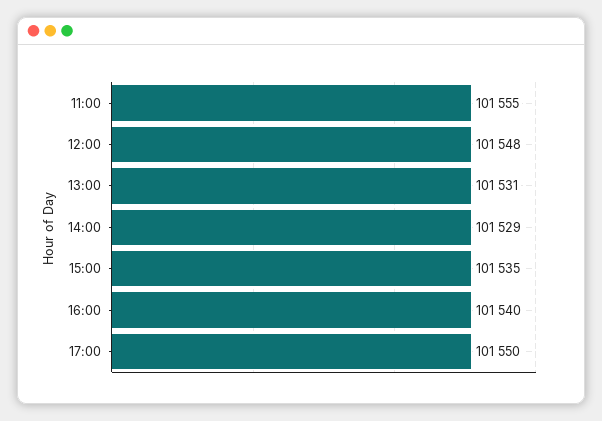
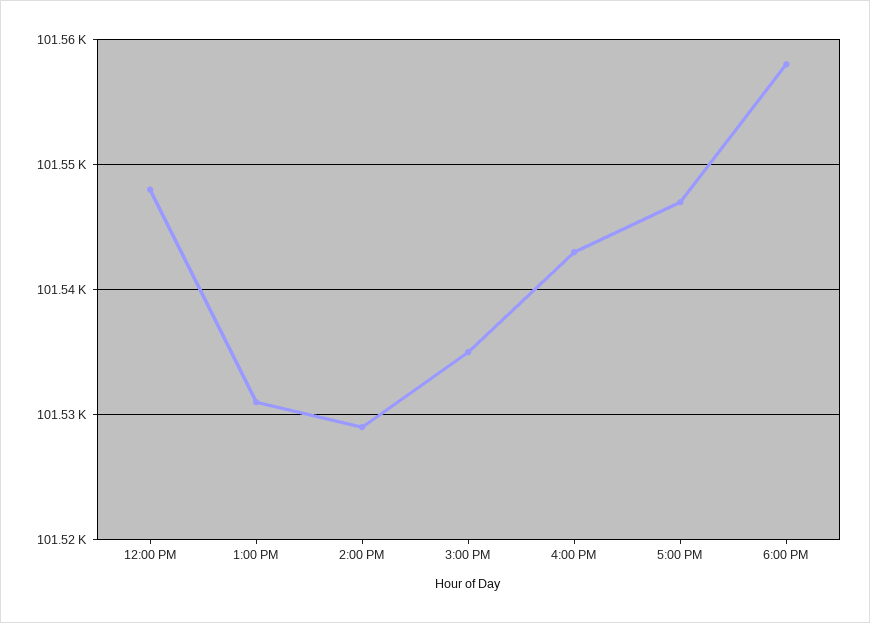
11:00: 101555 -> none
16:00: 101540 -> 101543
17:00: 101550 -> 101547
6:00 PM: none -> 101558

